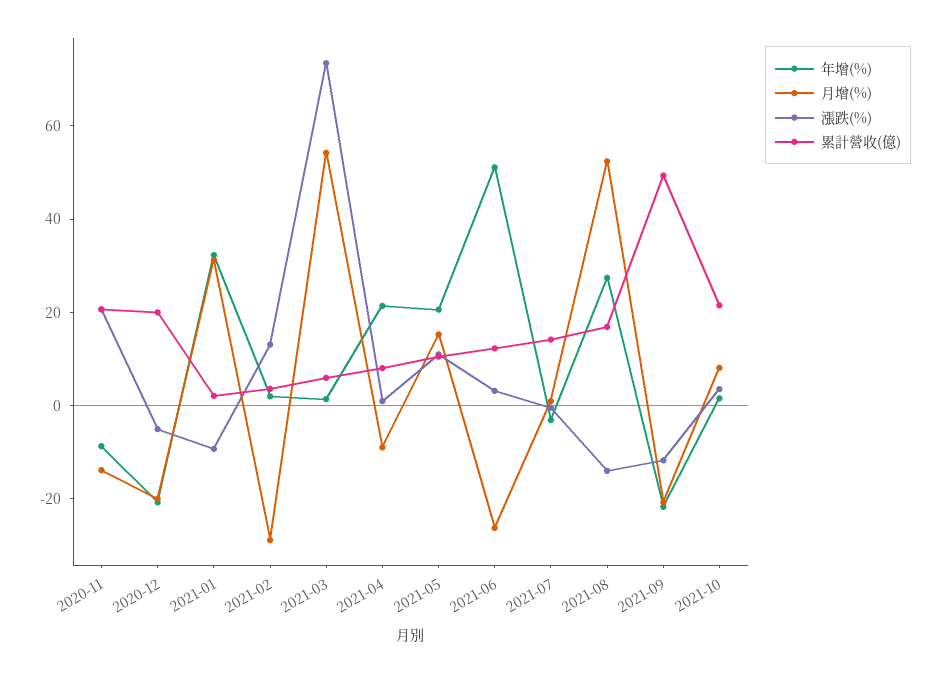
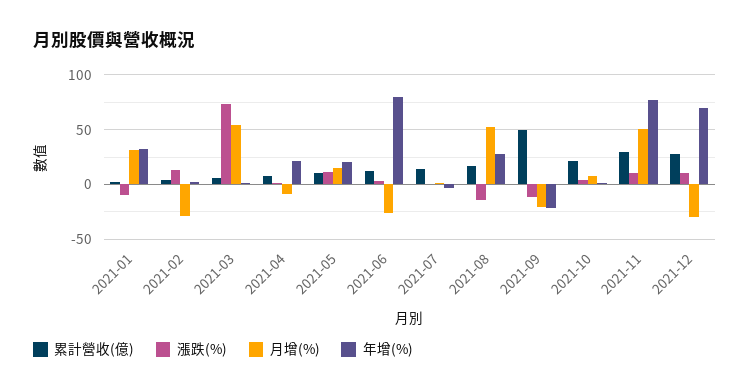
年增(%), 2020-11: -10 -> none
月增(%), 2020-11: -15 -> none
漲跌(%), 2020-11: 20 -> none
累計營收(億), 2020-11: 20 -> none
年增(%), 2020-12: -20 -> none
月增(%), 2020-12: -20 -> none
漲跌(%), 2020-12: -5 -> none
累計營收(億), 2020-12: 20 -> none
年增(%), 2021-06: 50 -> 80
累計營收(億), 2021-11: none -> 30
漲跌(%), 2021-11: none -> 10
月增(%), 2021-11: none -> 50
年增(%), 2021-11: none -> 80
累計營收(億), 2021-12: none -> 30
漲跌(%), 2021-12: none -> 10
月增(%), 2021-12: none -> -30
年增(%), 2021-12: none -> 70

